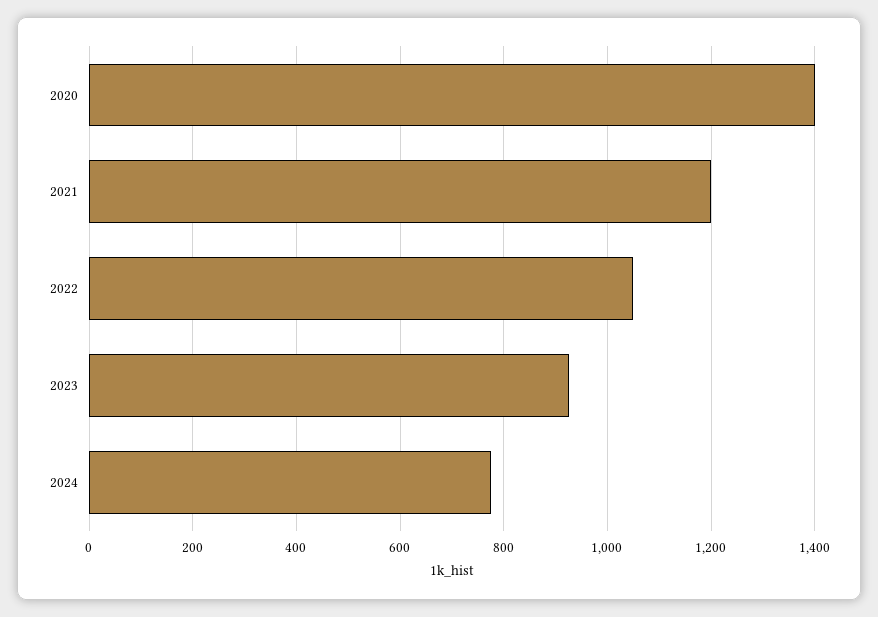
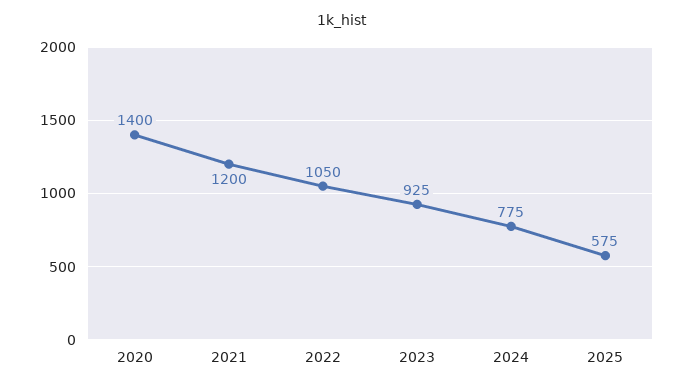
2025: none -> 575

